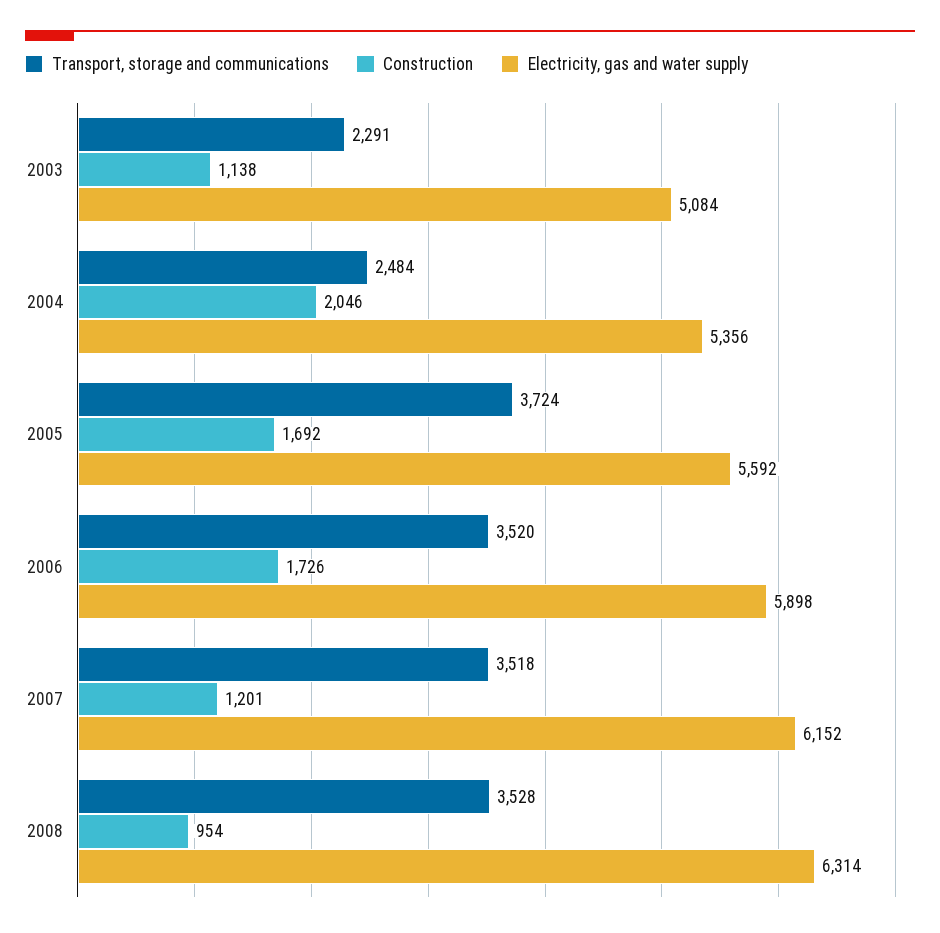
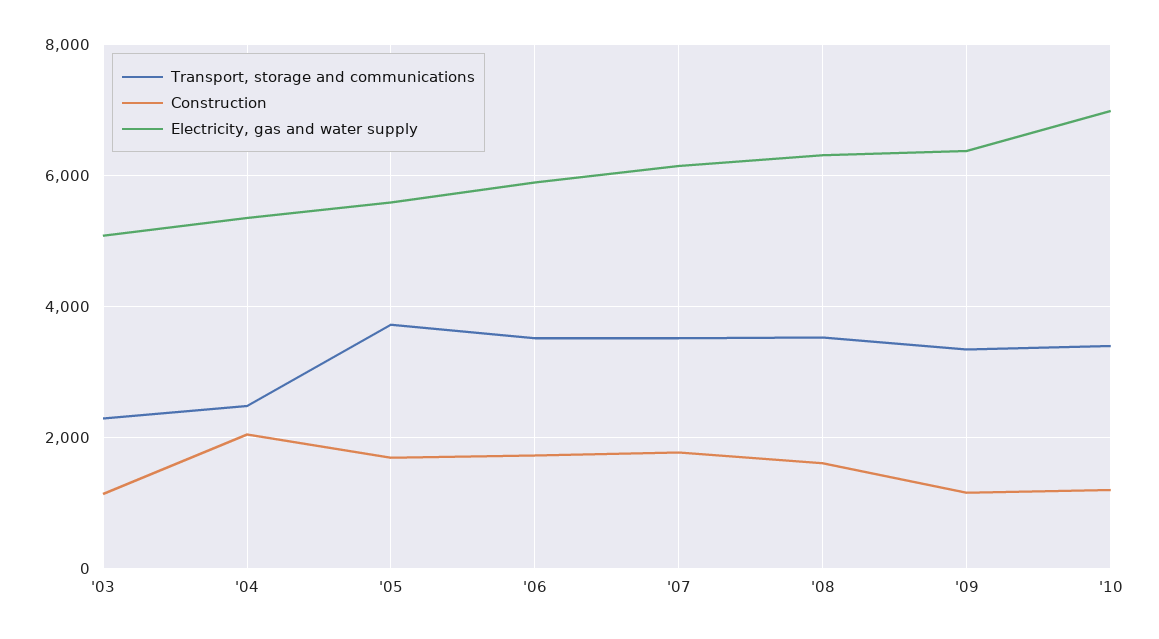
Construction, 2007: 1201 -> 1800
Construction, 2008: 954 -> 1600
Transport, storage and communications, '09: none -> 3400
Construction, '09: none -> 1200
Electricity, gas and water supply, '09: none -> 6400
Transport, storage and communications, '10: none -> 3400
Construction, '10: none -> 1200
Electricity, gas and water supply, '10: none -> 7000

